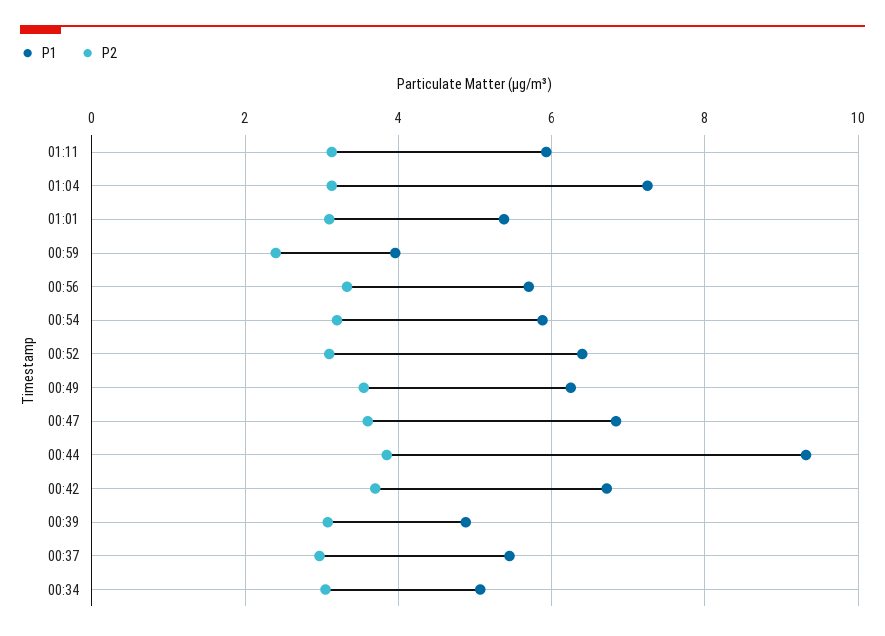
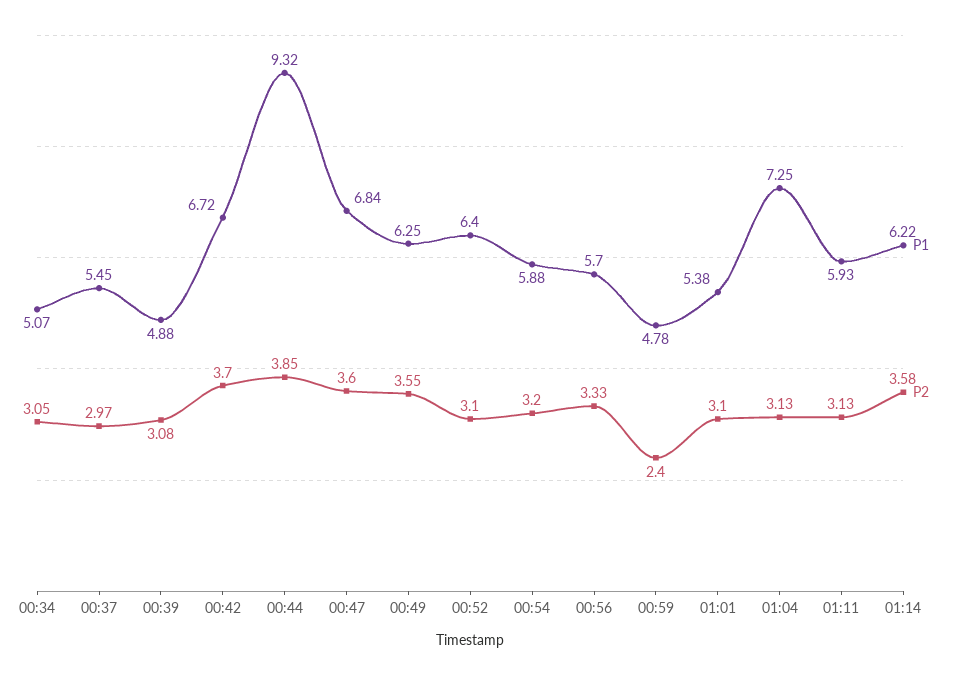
P1, 00:59: 4 -> 4.78
P1, 01:14: none -> 6.22
P2, 01:14: none -> 3.58

